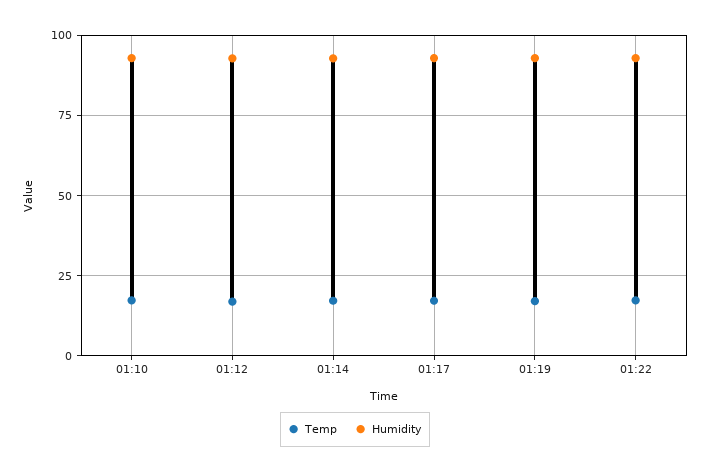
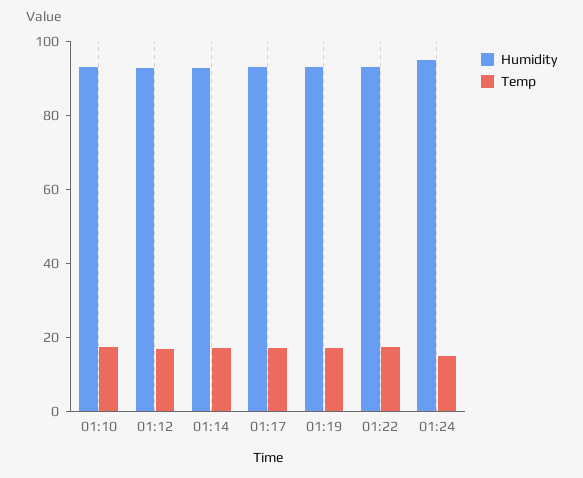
Humidity, 01:24: none -> 95
Temp, 01:24: none -> 15

